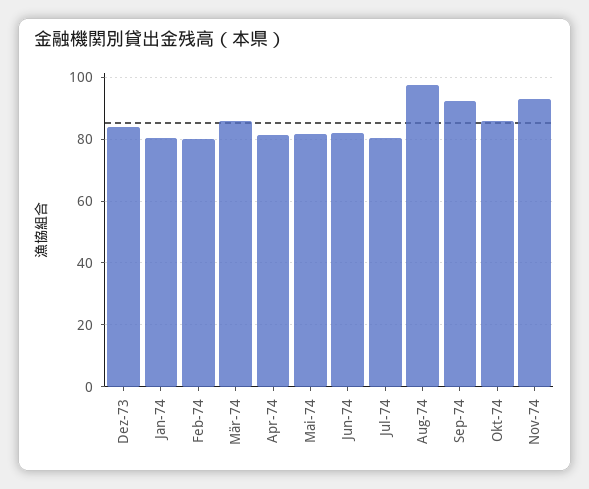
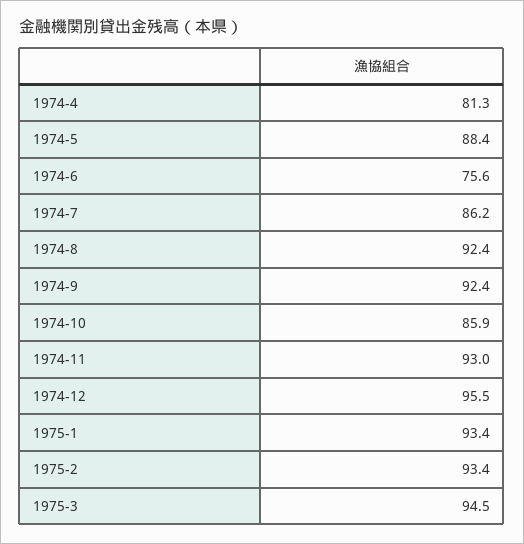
Dez-73: 84 -> none
Jan-74: 80 -> none
Feb-74: 80 -> none
Mär-74: 86 -> none
Mai-74: 82 -> 88.4
Jun-74: 82 -> 75.6
Jul-74: 80 -> 86.2
Aug-74: 98 -> 92.4
1974-12: none -> 95.5
1975-1: none -> 93.4
1975-2: none -> 93.4
1975-3: none -> 94.5

